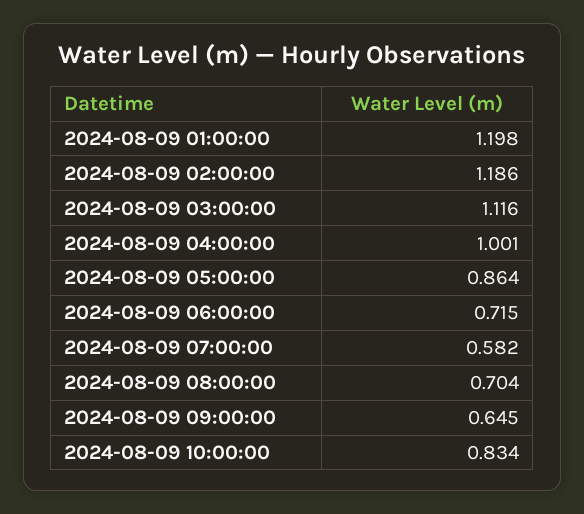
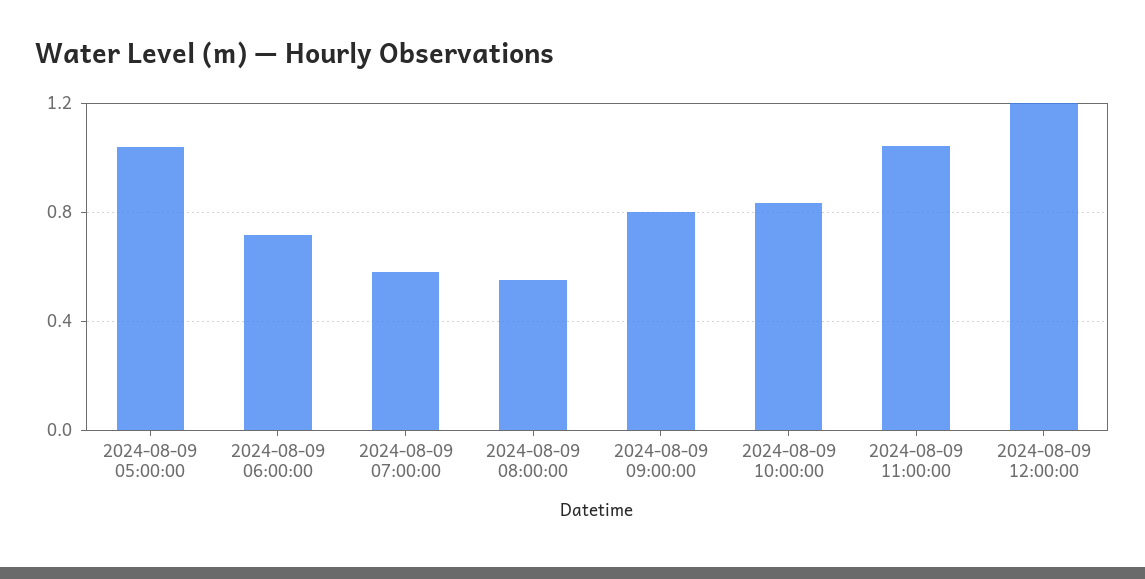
2024-08-09 01:00:00: 1.198 -> none
2024-08-09 02:00:00: 1.186 -> none
2024-08-09 03:00:00: 1.116 -> none
2024-08-09 04:00:00: 1.001 -> none
2024-08-09 05:00:00: 0.864 -> 1.05
2024-08-09 08:00:00: 0.704 -> 0.55
2024-08-09 09:00:00: 0.645 -> 0.8
2024-08-09 11:00:00: none -> 1.05
2024-08-09 12:00:00: none -> 1.2

